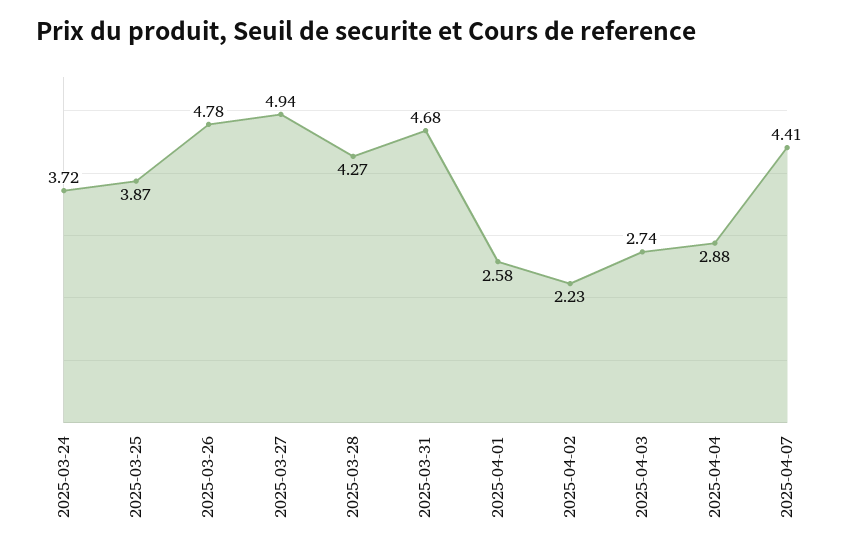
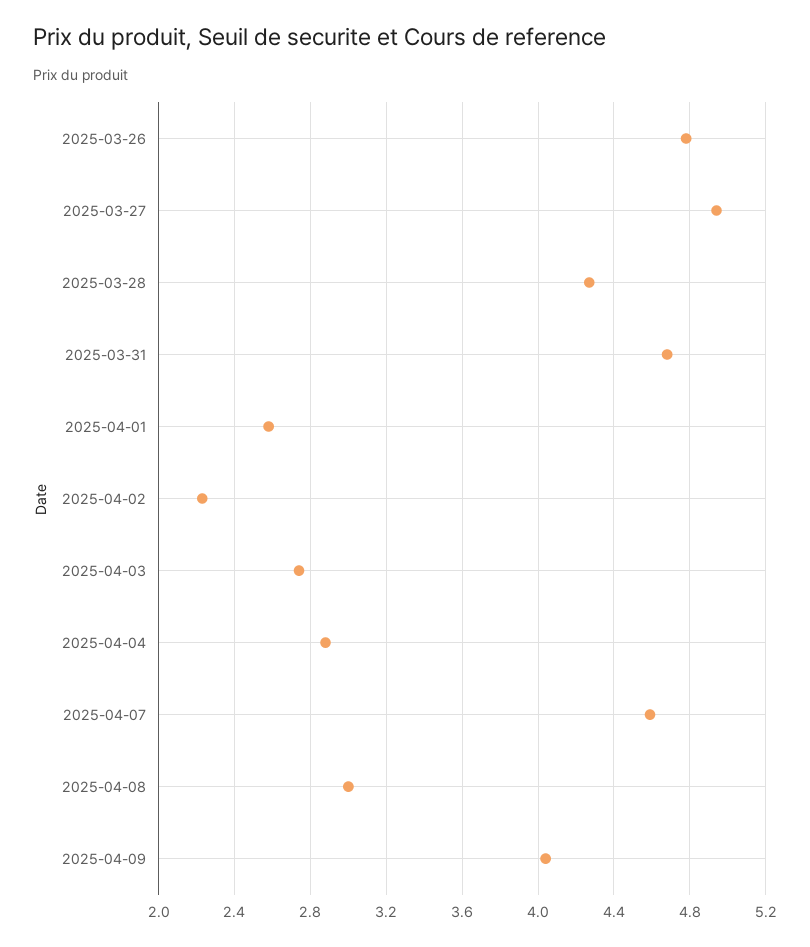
2025-03-24: 3.72 -> none
2025-03-25: 3.87 -> none
2025-04-07: 4.41 -> 4.6
2025-04-08: none -> 3
2025-04-09: none -> 4.05

